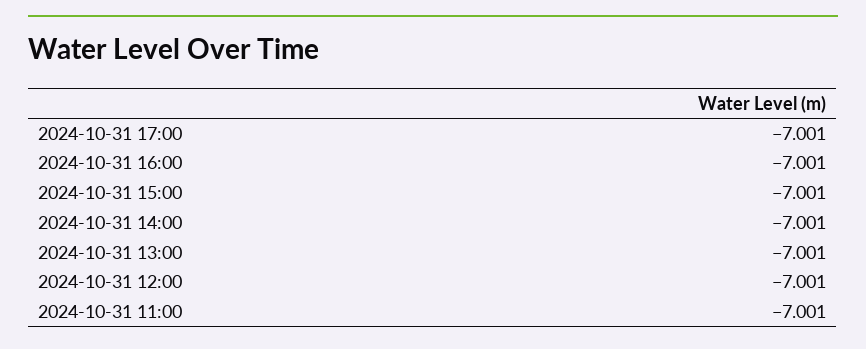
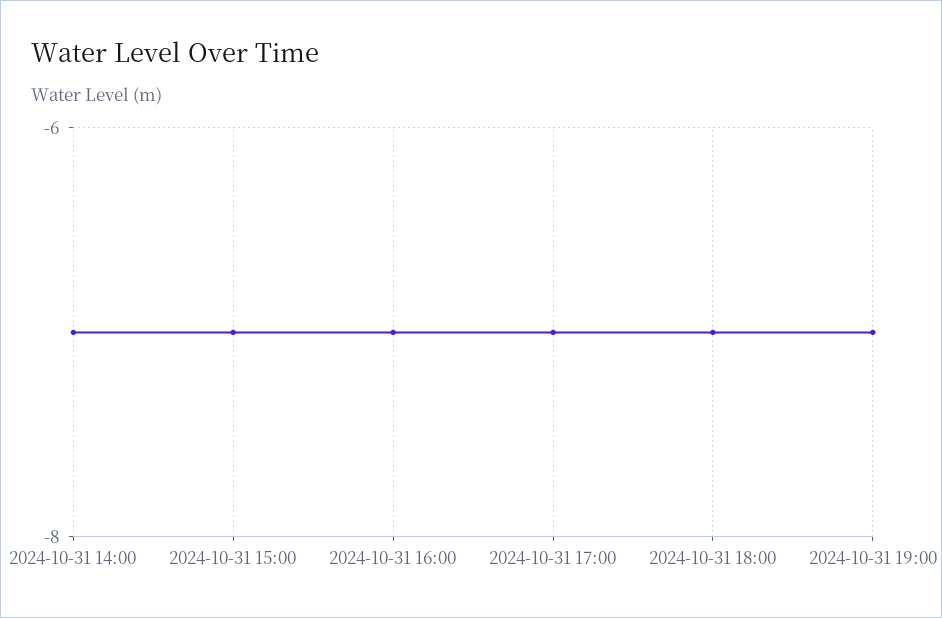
2024-10-31 13:00: -7.001 -> none
2024-10-31 12:00: -7.001 -> none
2024-10-31 11:00: -7.001 -> none
2024-10-31 18:00: none -> -7
2024-10-31 19:00: none -> -7

